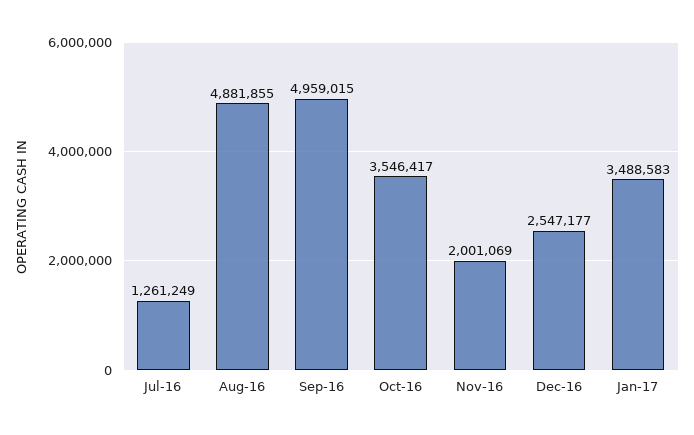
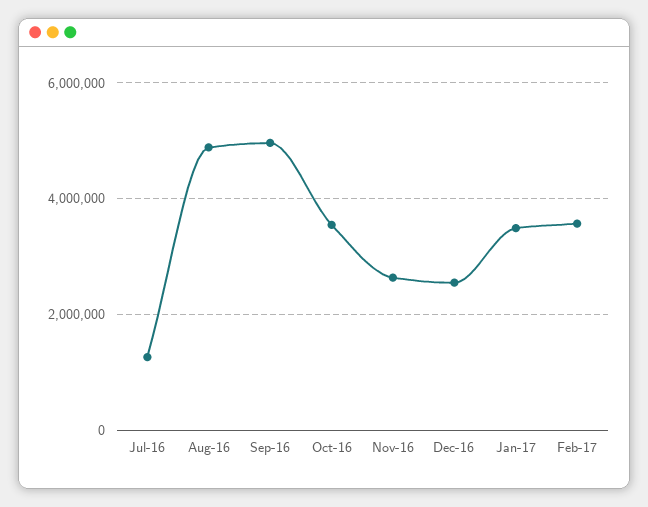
Nov-16: 2001069 -> 2600000
Feb-17: none -> 3600000

